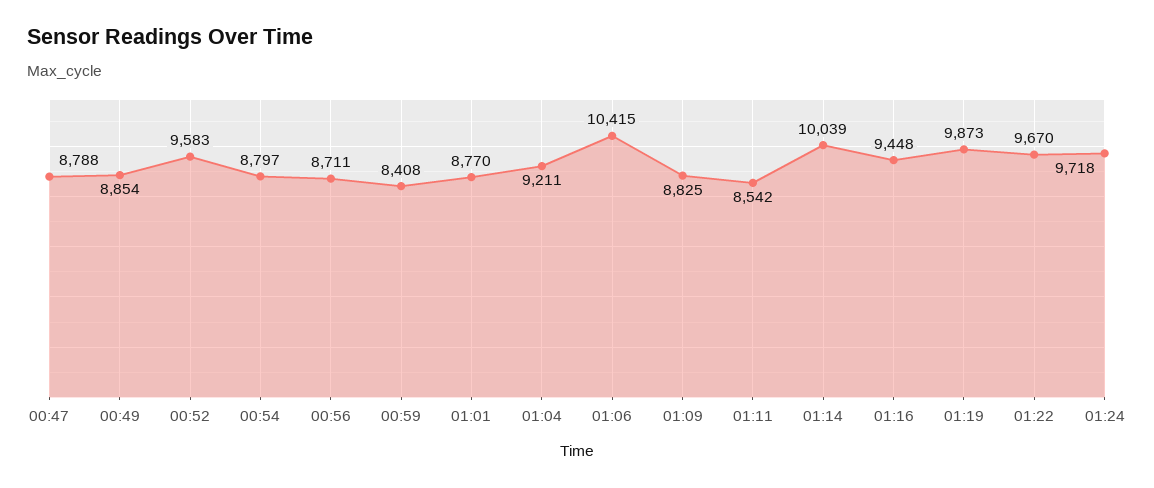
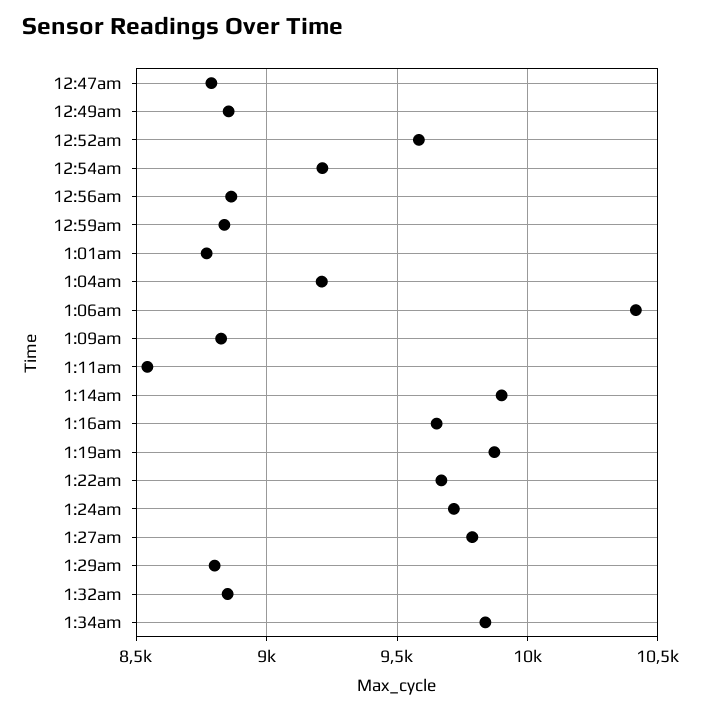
00:54: 8797 -> 9200
00:56: 8711 -> 8850
00:59: 8408 -> 8850
01:14: 10039 -> 9900
01:16: 9448 -> 9650
1:27am: none -> 9800
1:29am: none -> 8800
1:32am: none -> 8850
1:34am: none -> 9850

